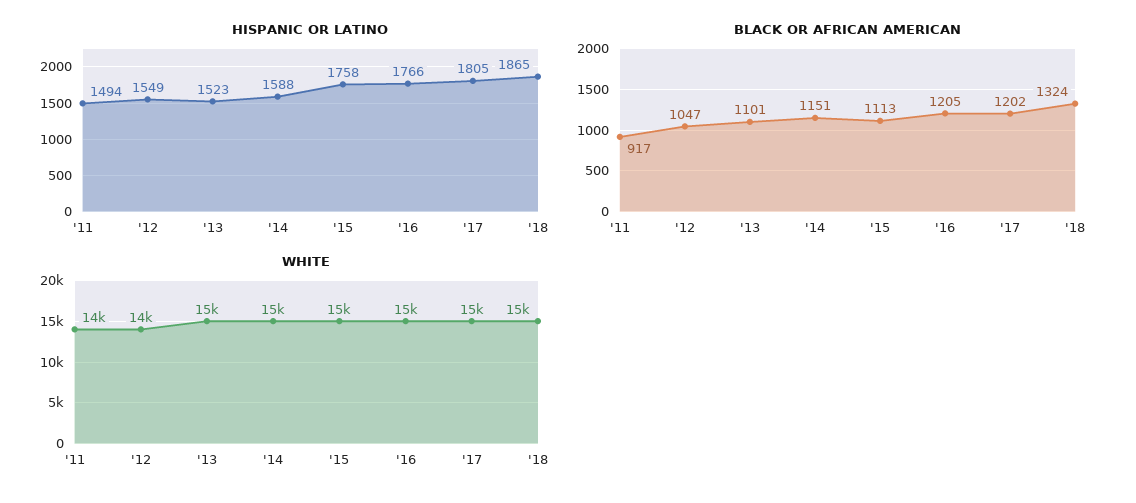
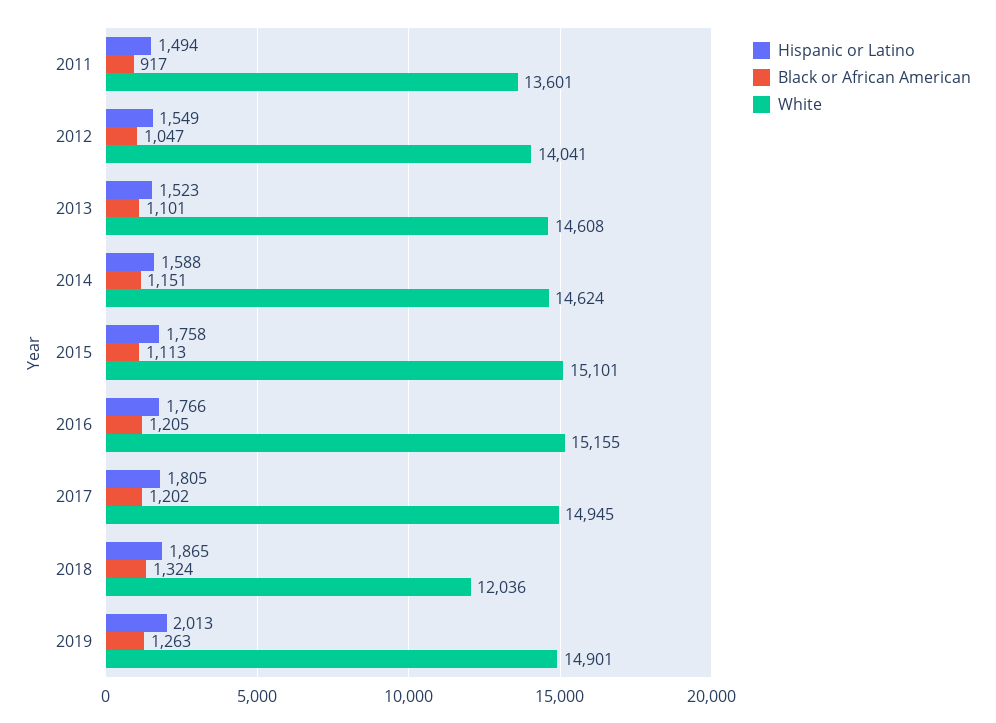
WHITE, '18: 15000 -> 12036
HISPANIC OR LATINO, 2019: none -> 2013
BLACK OR AFRICAN AMERICAN, 2019: none -> 1263
WHITE, 2019: none -> 14901

